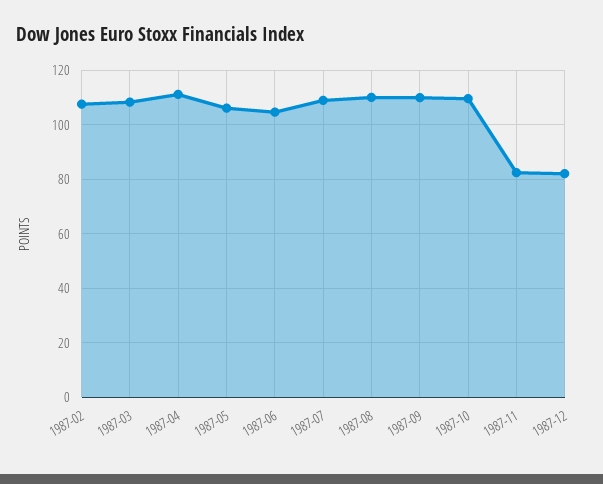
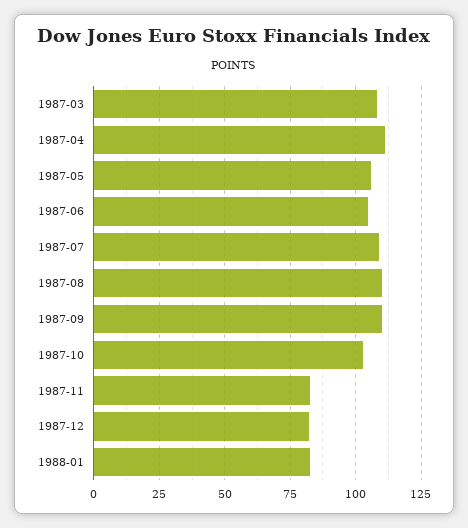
1987-02: 107.5 -> none
1987-10: 110 -> 102.5
1988-01: none -> 82.5

